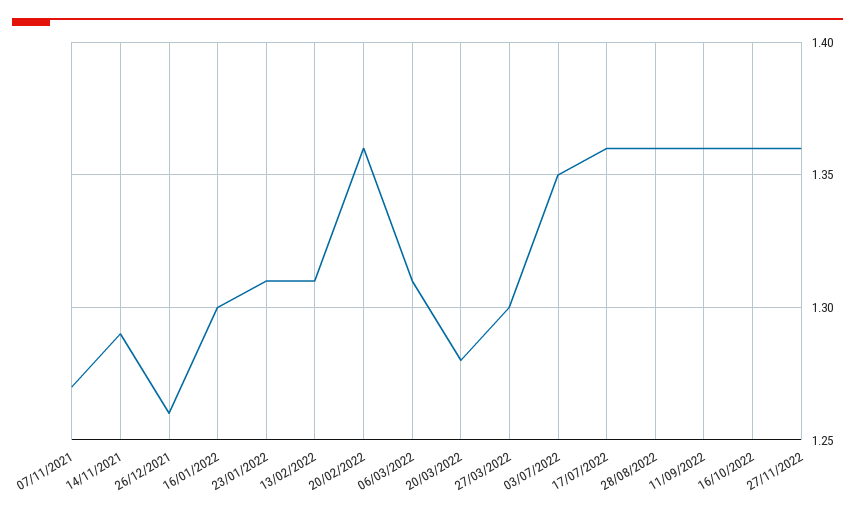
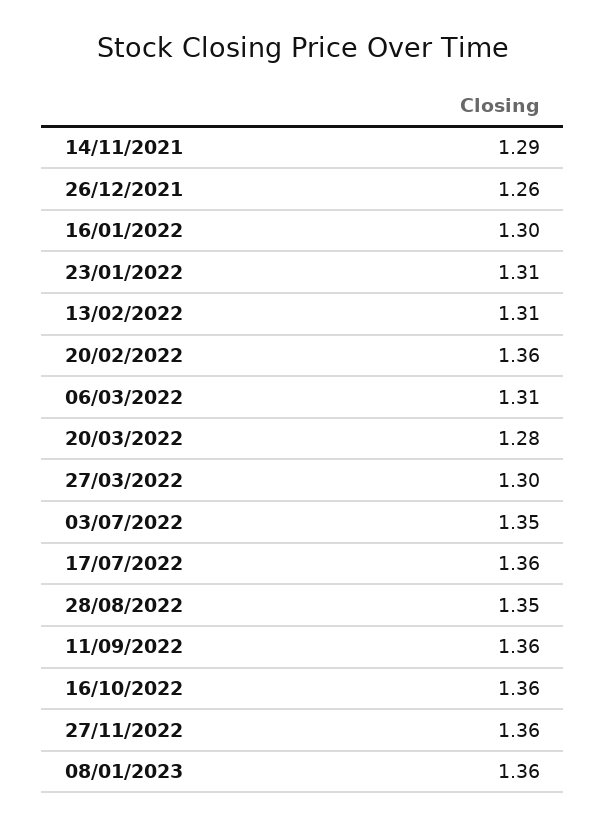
07/11/2021: 1.27 -> none
28/08/2022: 1.36 -> 1.35
08/01/2023: none -> 1.36

